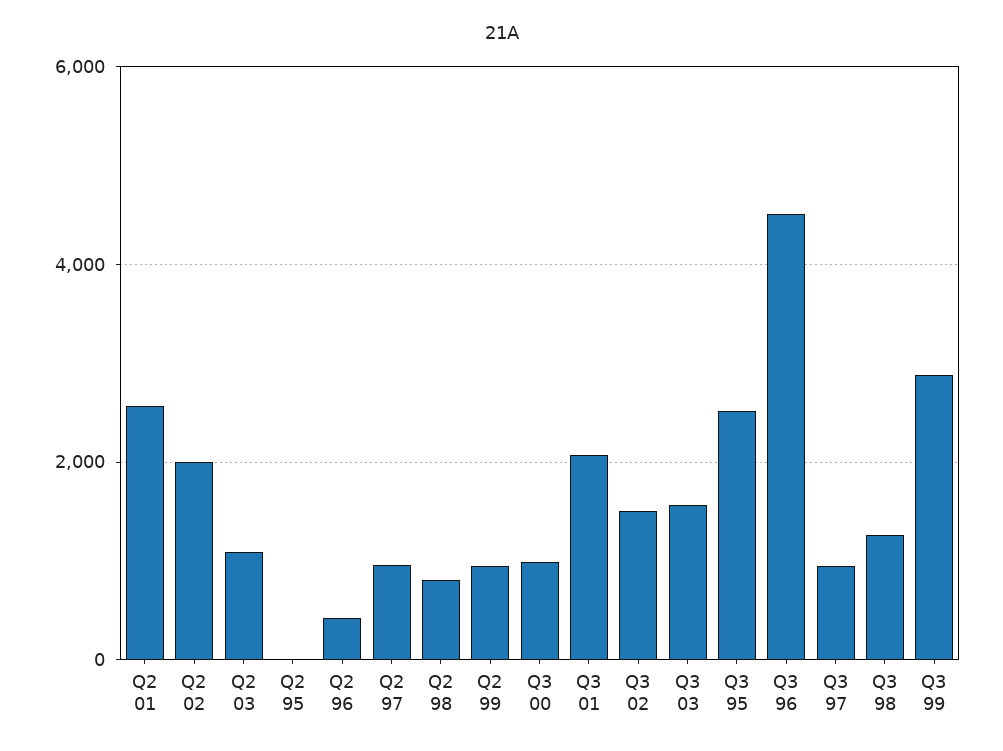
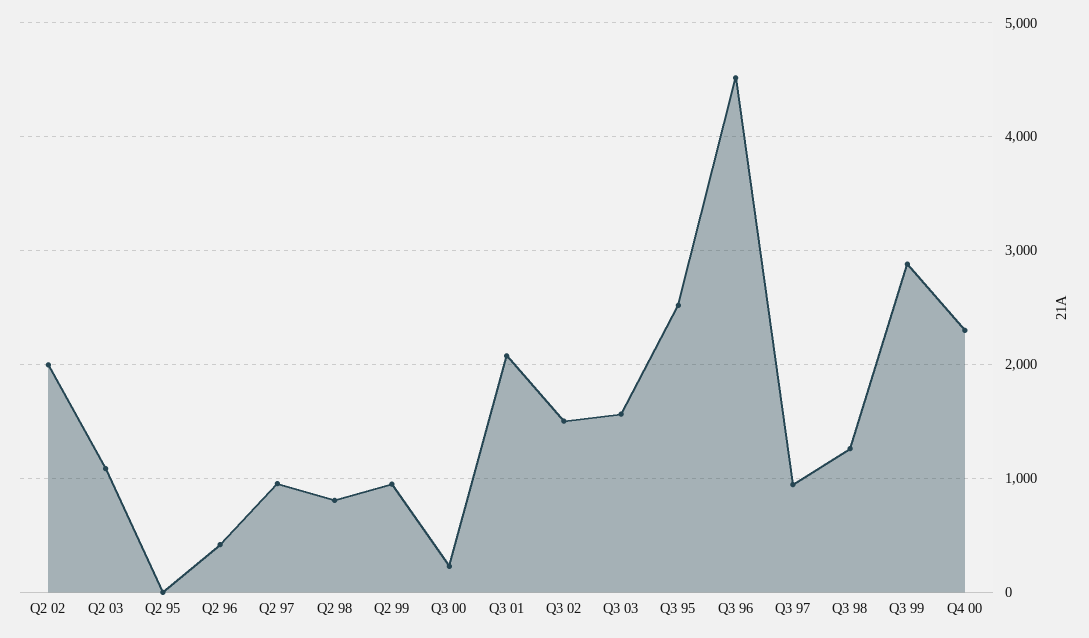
Q2 01: 2600 -> none
Q3 00: 1000 -> 200
Q4 00: none -> 2300

